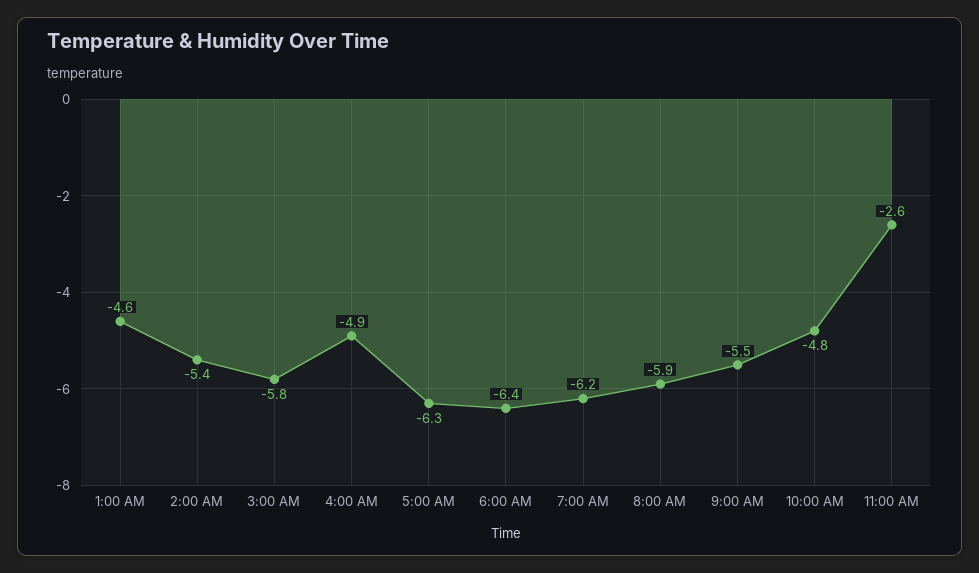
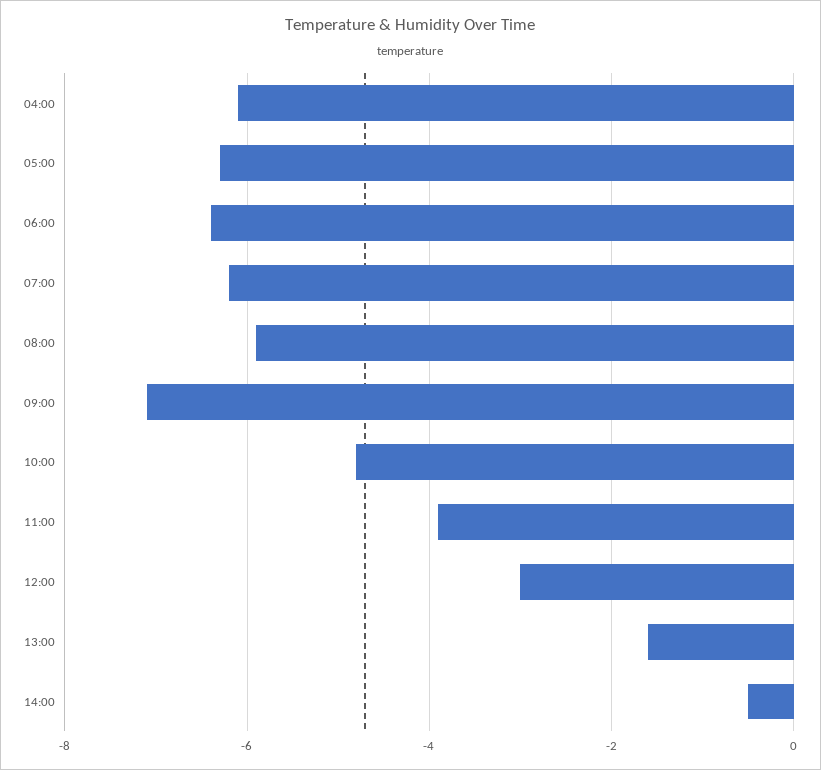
1:00 AM: -4.6 -> none
2:00 AM: -5.4 -> none
3:00 AM: -5.8 -> none
4:00 AM: -4.9 -> -6
9:00 AM: -5.5 -> -7
11:00 AM: -2.6 -> -4
12:00: none -> -3
13:00: none -> -1.5
14:00: none -> -0.5

